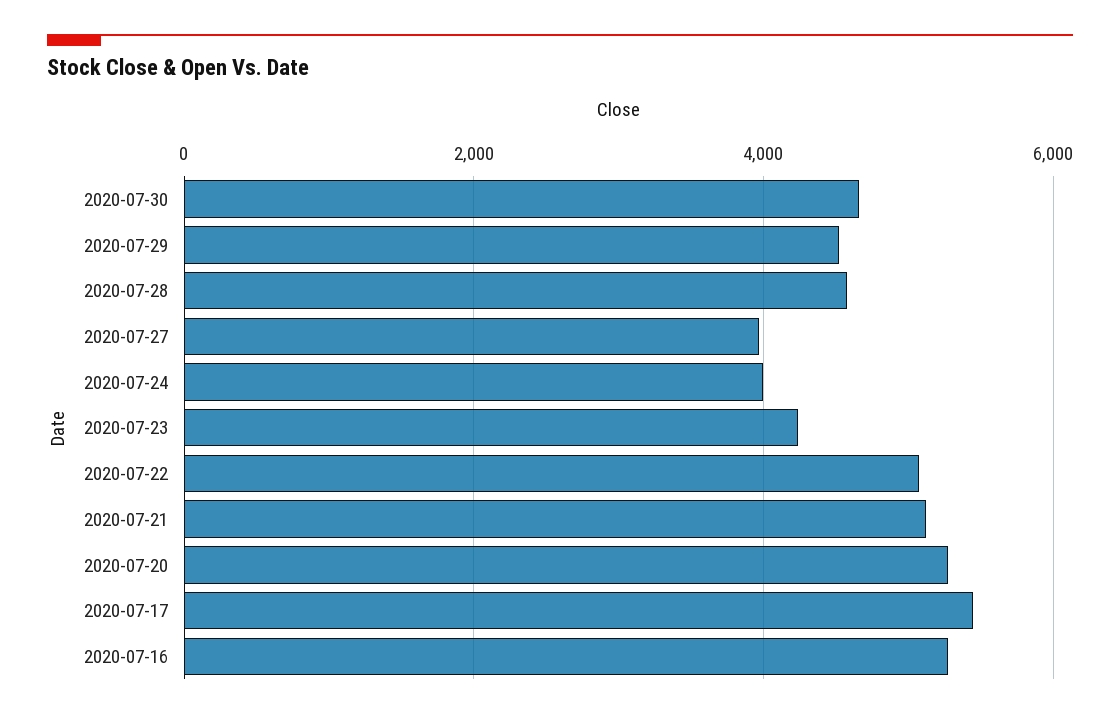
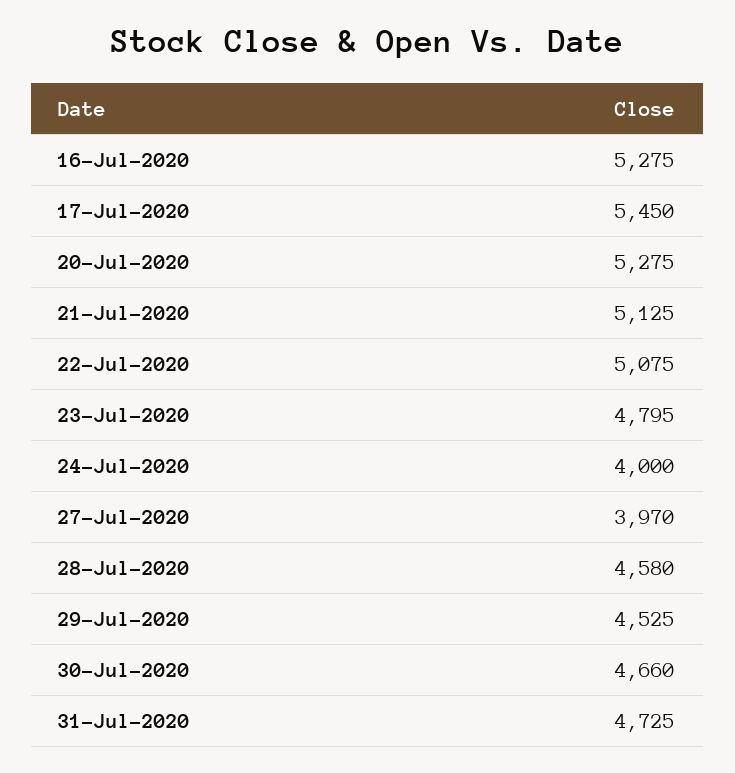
2020-07-23: 4200 -> 4795
31-Jul-2020: none -> 4725

